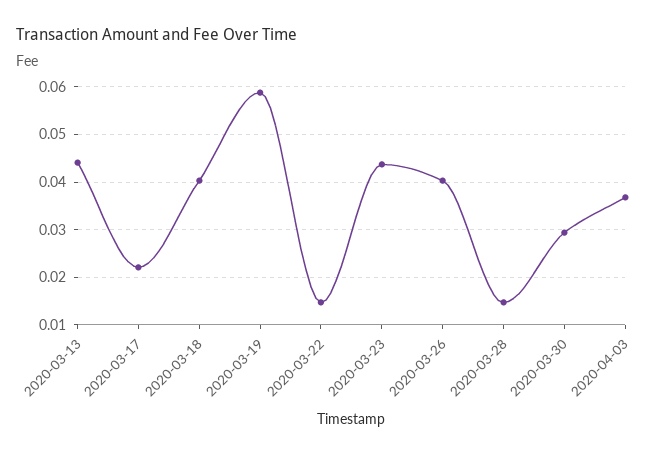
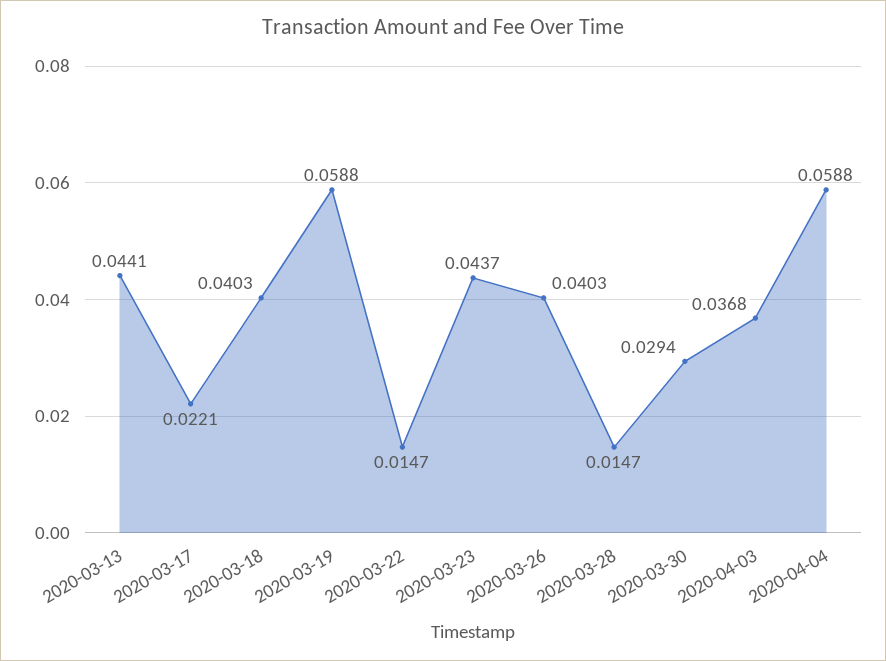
2020-04-04: none -> 0.0588

